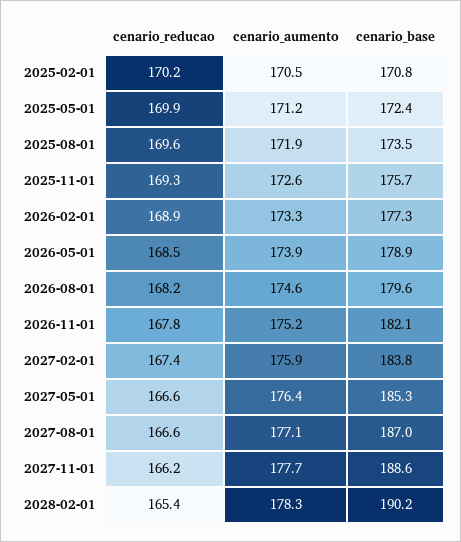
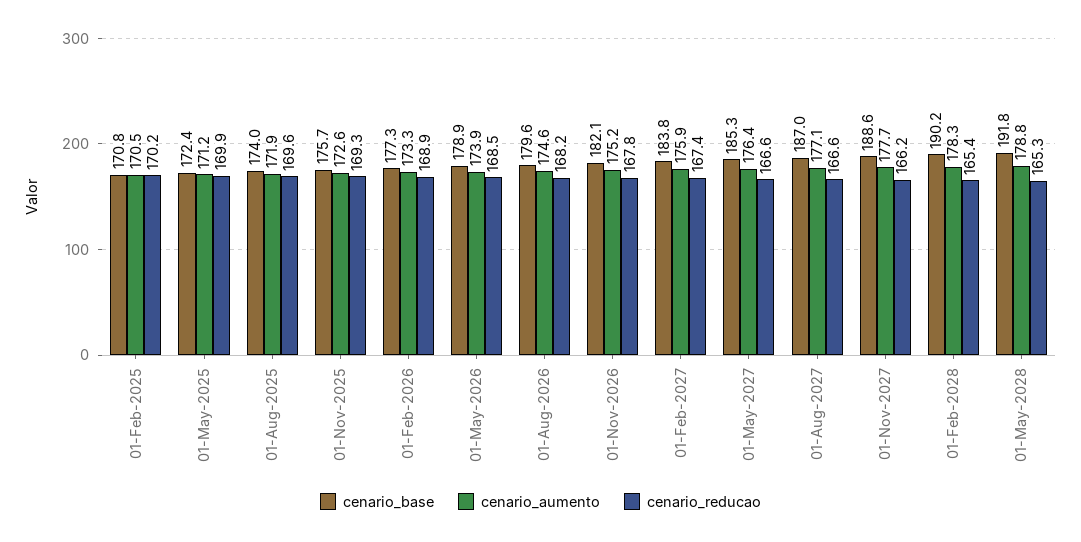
cenario_base, 2025-08-01: 173.5 -> 174
cenario_base, 01-May-2028: none -> 191.8
cenario_aumento, 01-May-2028: none -> 178.8
cenario_reducao, 01-May-2028: none -> 165.3

